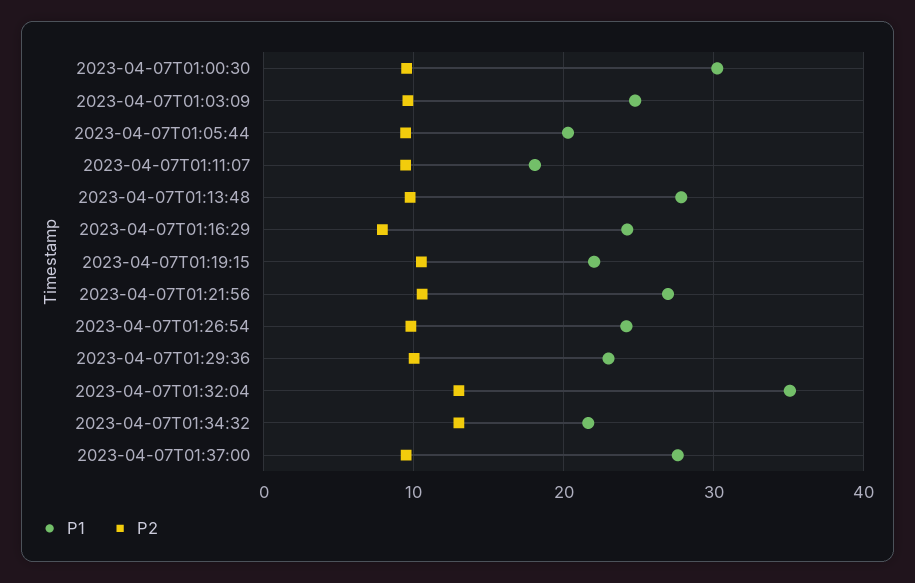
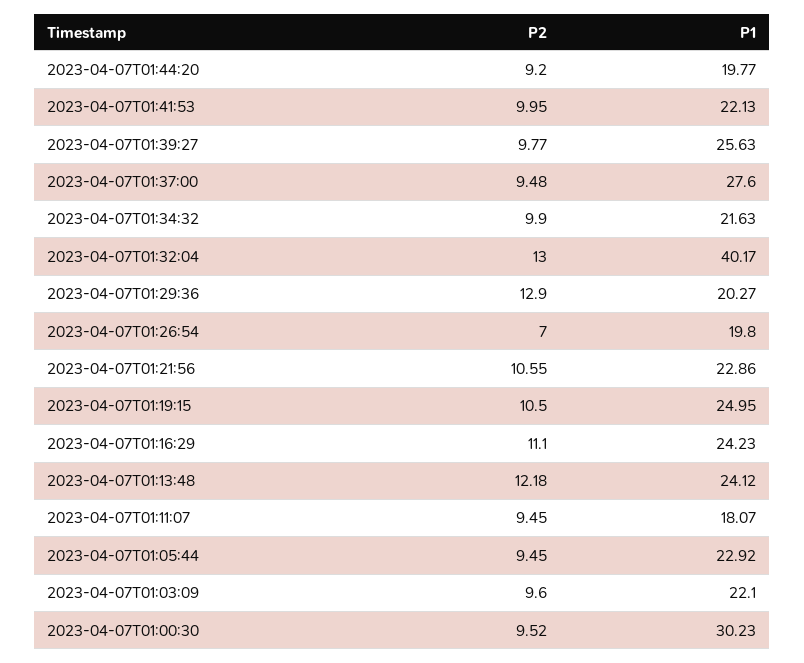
P1, 2023-04-07T01:03:09: 25 -> 22.1
P1, 2023-04-07T01:05:44: 20 -> 22.92
P1, 2023-04-07T01:13:48: 28 -> 24.12
P2, 2023-04-07T01:13:48: 10 -> 12.18
P2, 2023-04-07T01:16:29: 8 -> 11.1
P1, 2023-04-07T01:19:15: 22 -> 24.95
P1, 2023-04-07T01:21:56: 27 -> 22.86
P1, 2023-04-07T01:26:54: 24 -> 19.8
P2, 2023-04-07T01:26:54: 10 -> 7
P1, 2023-04-07T01:29:36: 23 -> 20.27
P2, 2023-04-07T01:29:36: 10 -> 12.9
P1, 2023-04-07T01:32:04: 35 -> 40.17
P2, 2023-04-07T01:34:32: 13 -> 9.9
P2, 2023-04-07T01:44:20: none -> 9.2
P1, 2023-04-07T01:44:20: none -> 19.77
P2, 2023-04-07T01:41:53: none -> 9.95
P1, 2023-04-07T01:41:53: none -> 22.13
P2, 2023-04-07T01:39:27: none -> 9.77
P1, 2023-04-07T01:39:27: none -> 25.63

